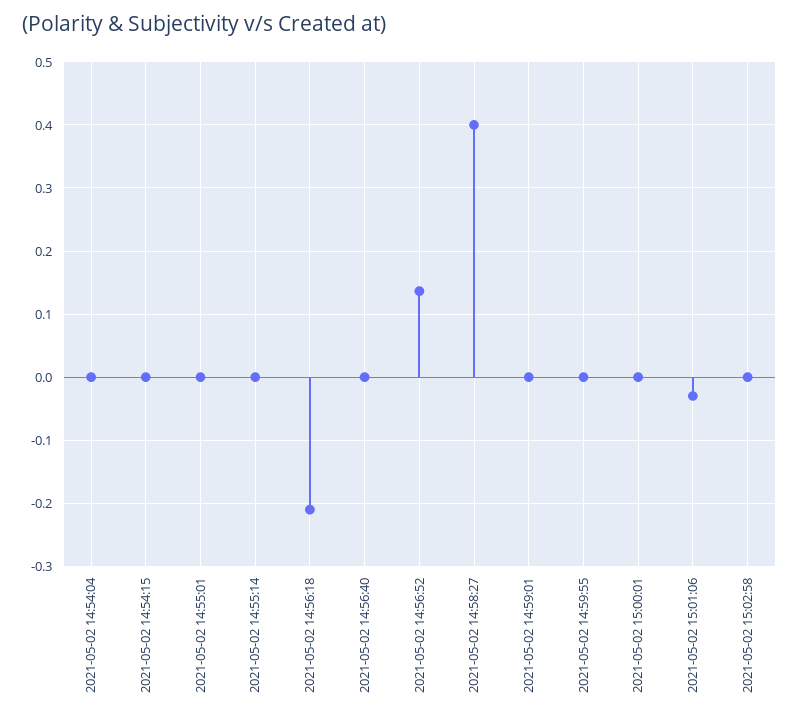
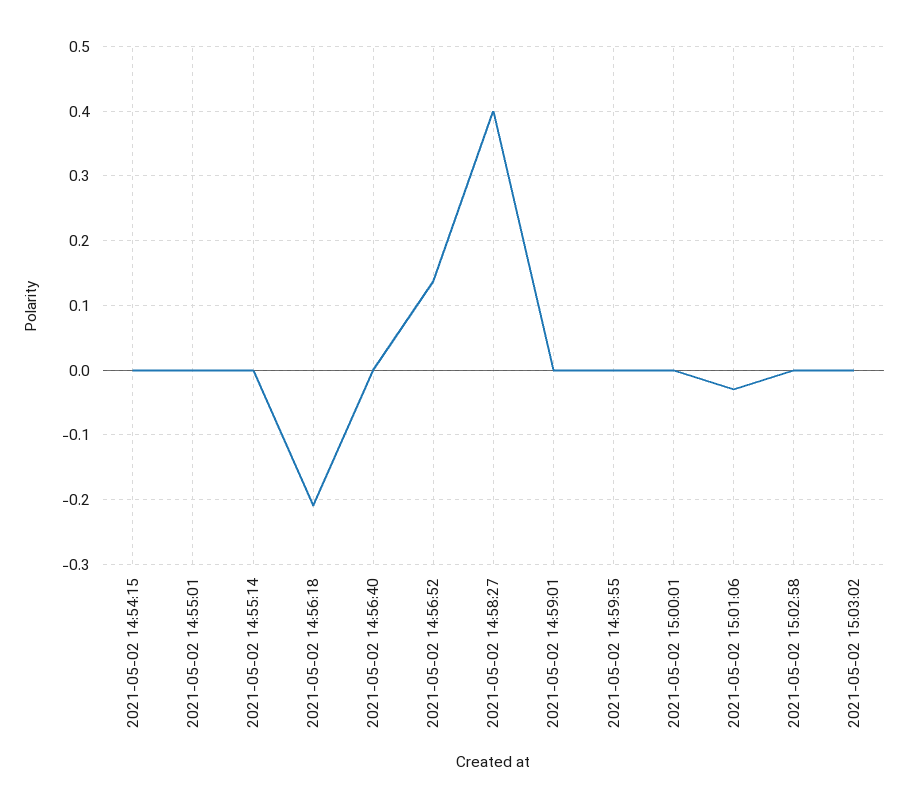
2021-05-02 14:54:04: 0 -> none
2021-05-02 15:03:02: none -> 0

